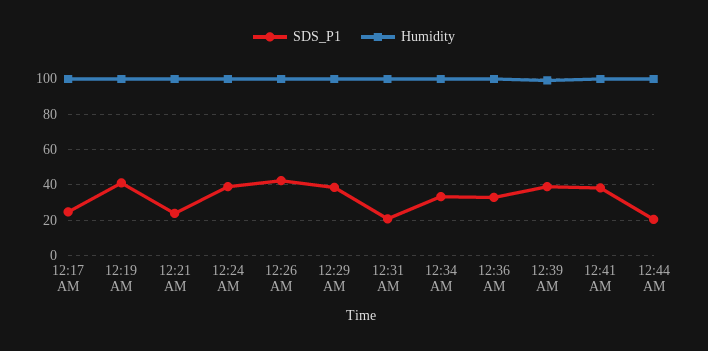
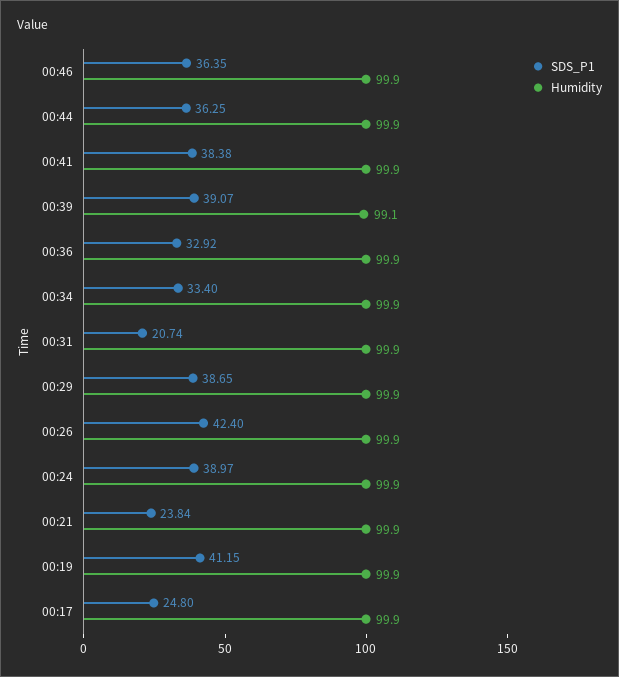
SDS_P1, 12:44 AM: 20 -> 36.25
SDS_P1, 00:46: none -> 36.35
Humidity, 00:46: none -> 99.9

